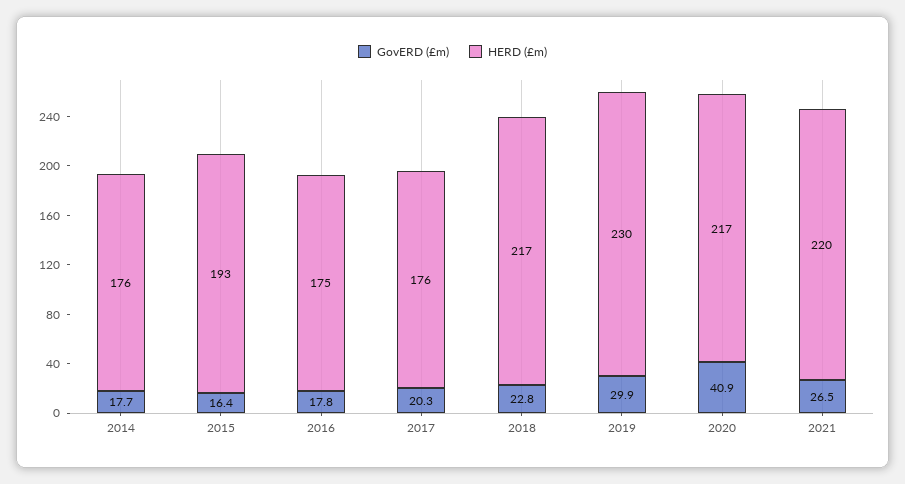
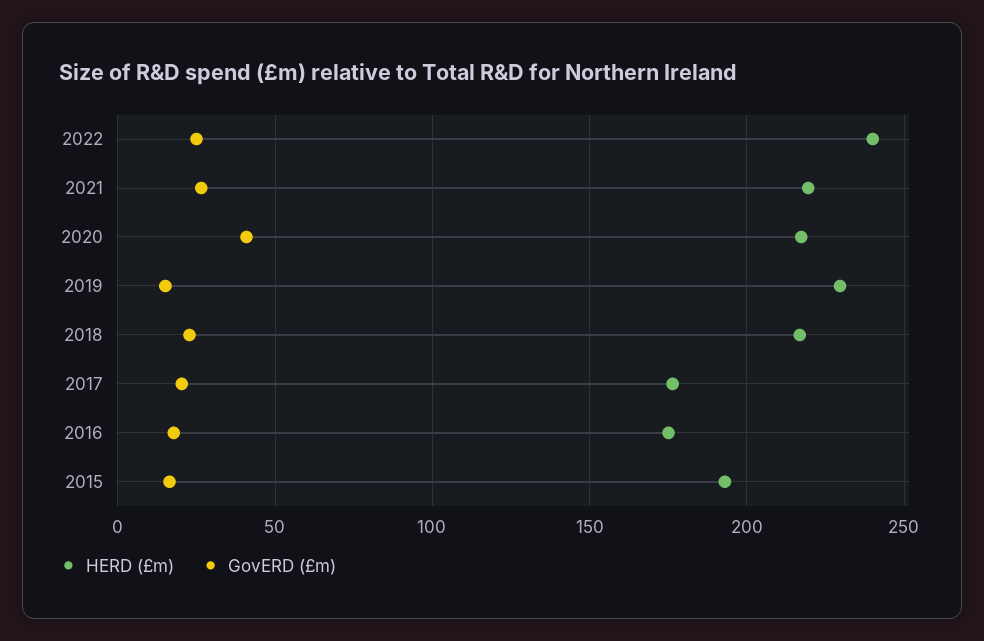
GovERD (£m), 2014: 17.7 -> none
HERD (£m), 2014: 176 -> none
GovERD (£m), 2019: 29.9 -> 15
HERD (£m), 2022: none -> 240
GovERD (£m), 2022: none -> 25

